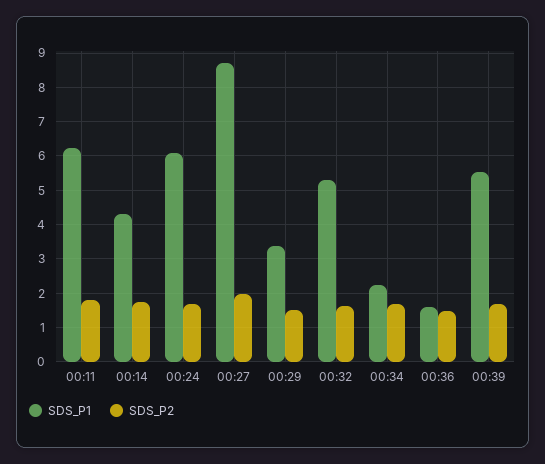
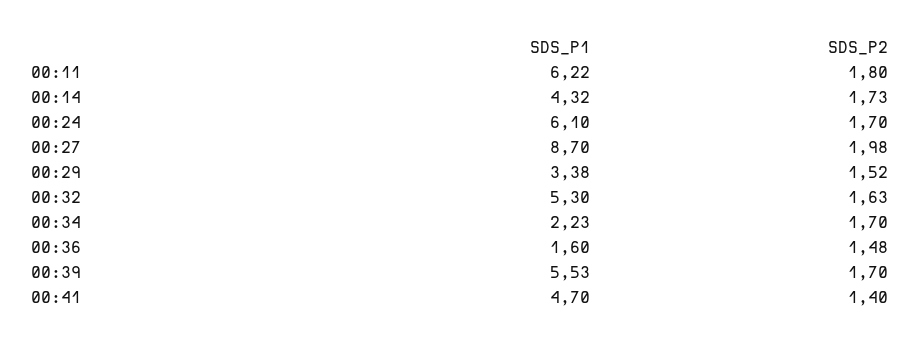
SDS_P1, 00:41: none -> 4.7
SDS_P2, 00:41: none -> 1.4

